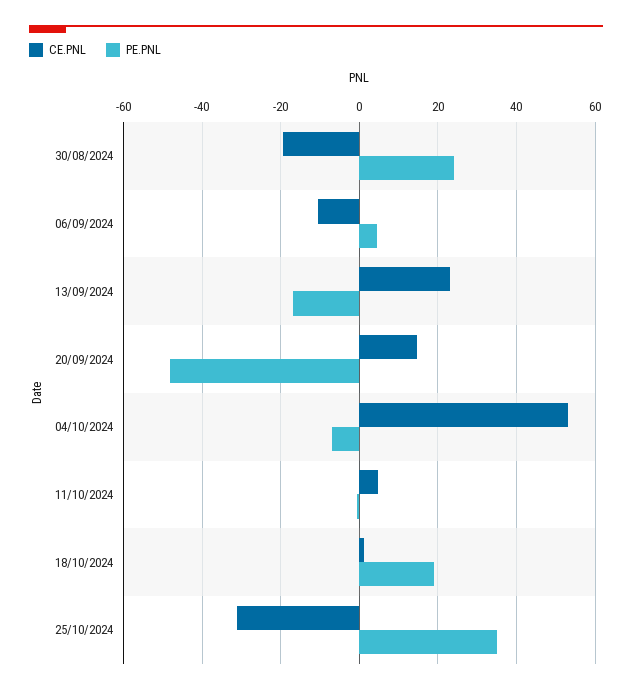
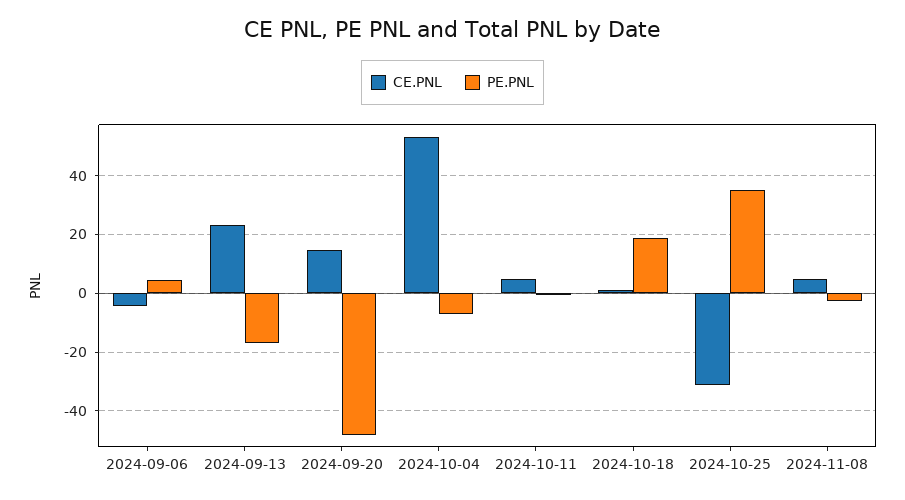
CE.PNL, 30/08/2024: -20 -> none
PE.PNL, 30/08/2024: 24 -> none
CE.PNL, 06/09/2024: -10 -> -5
CE.PNL, 2024-11-08: none -> 5
PE.PNL, 2024-11-08: none -> -2.5

